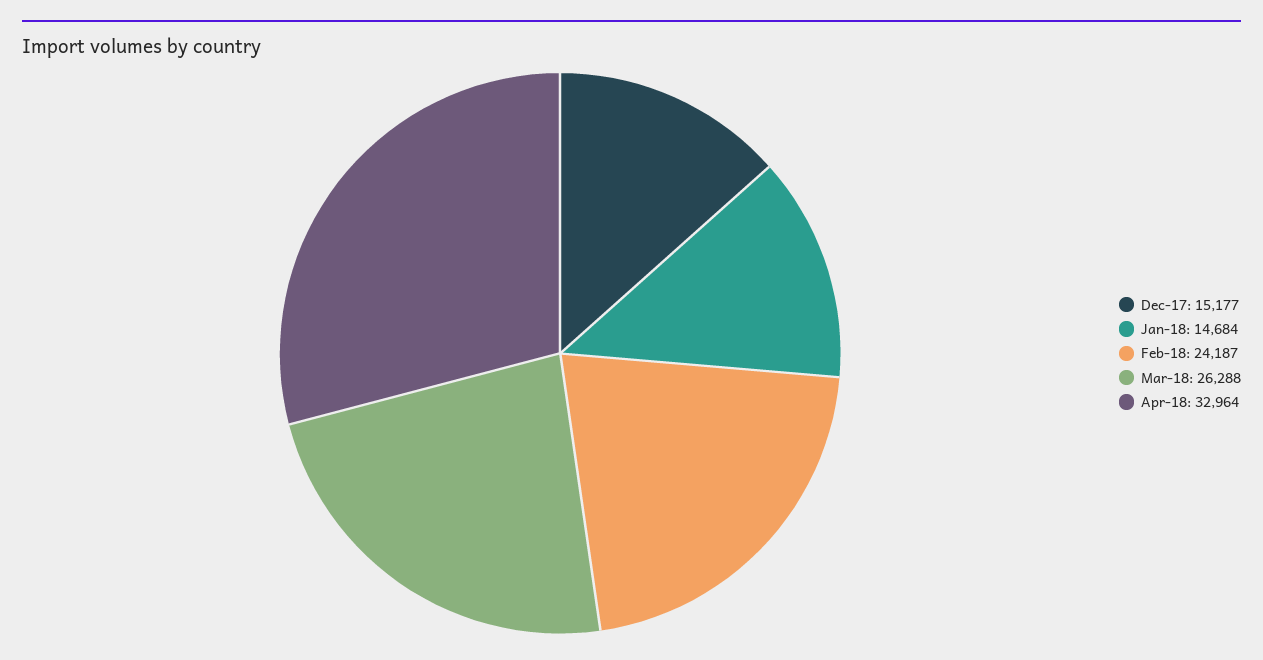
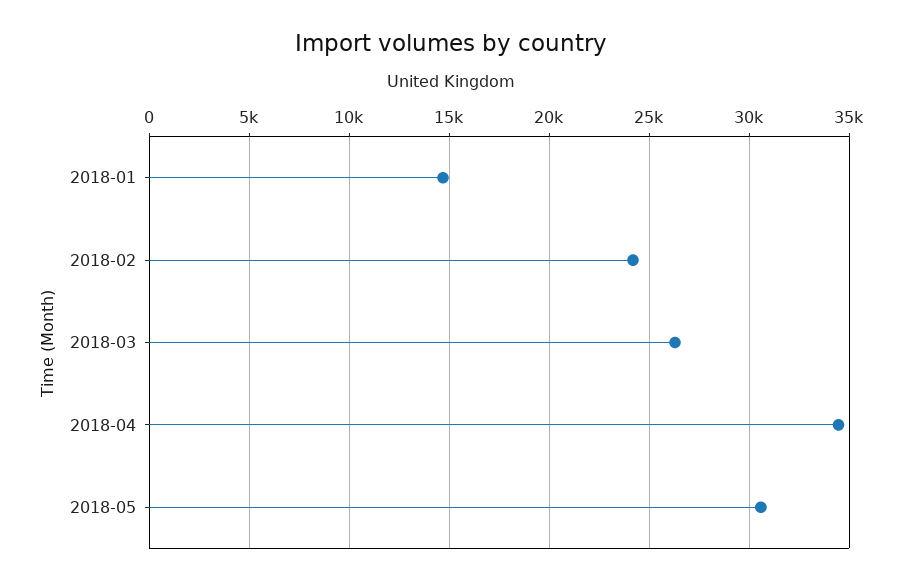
Dec-17: 15177 -> none
Apr-18: 32964 -> 34500
2018-05: none -> 30500

